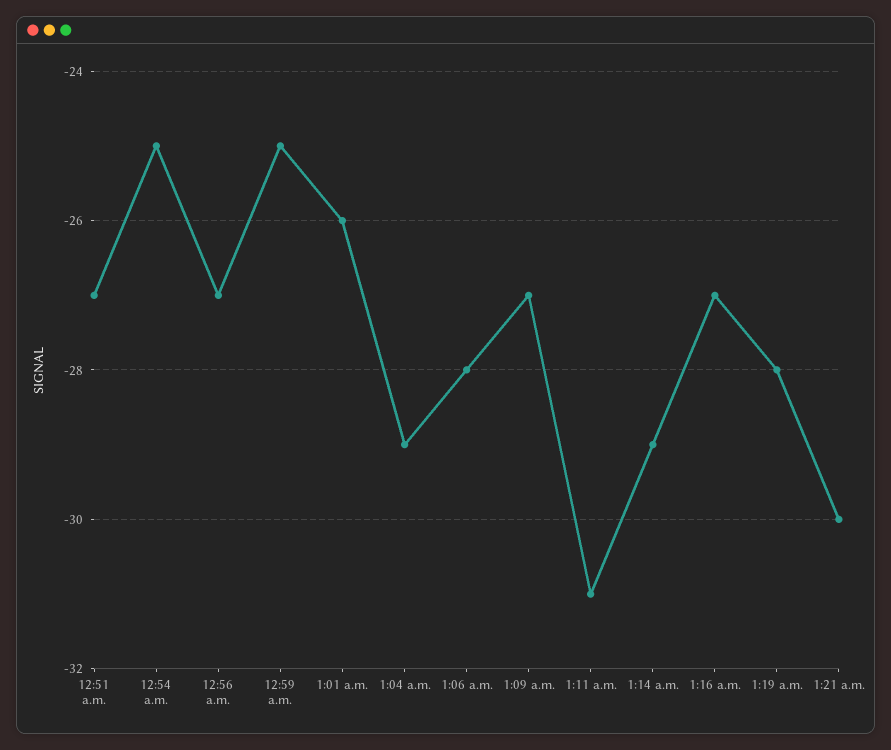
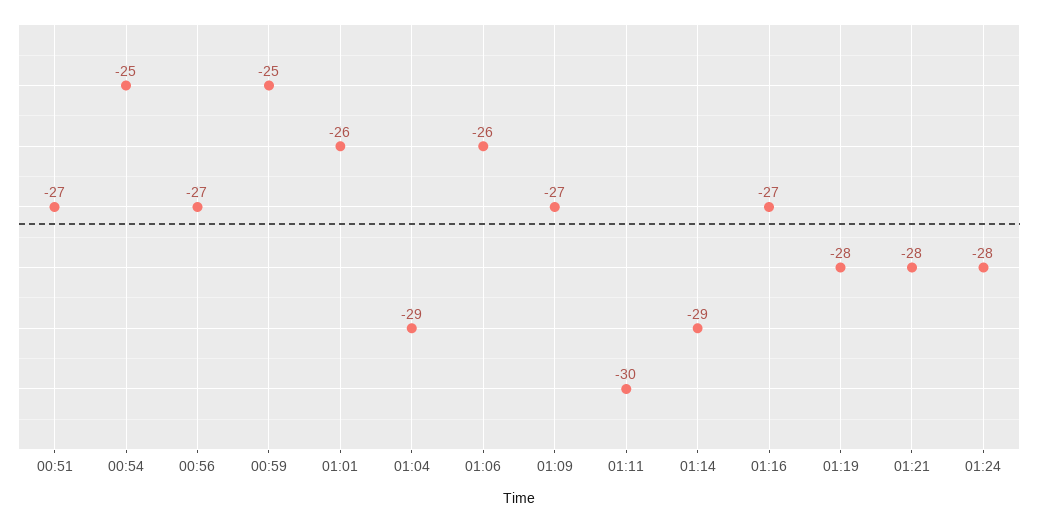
1:06 a.m.: -28 -> -26
1:11 a.m.: -31 -> -30
1:21 a.m.: -30 -> -28
01:24: none -> -28

